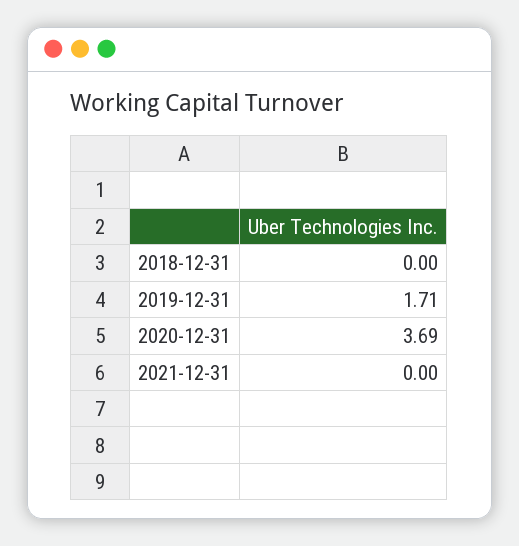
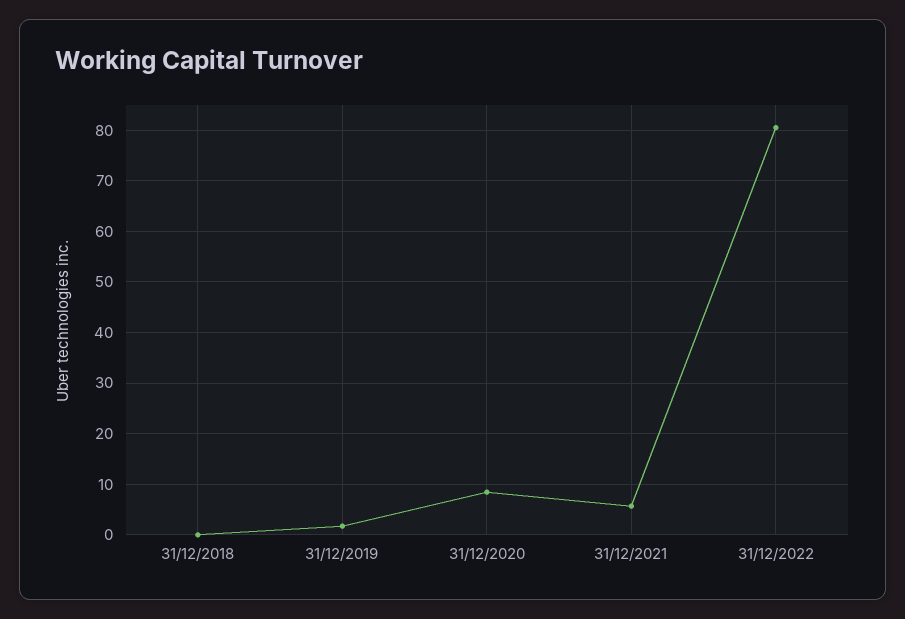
2020-12-31: 3.69 -> 8
2021-12-31: 0 -> 6
31/12/2022: none -> 80

